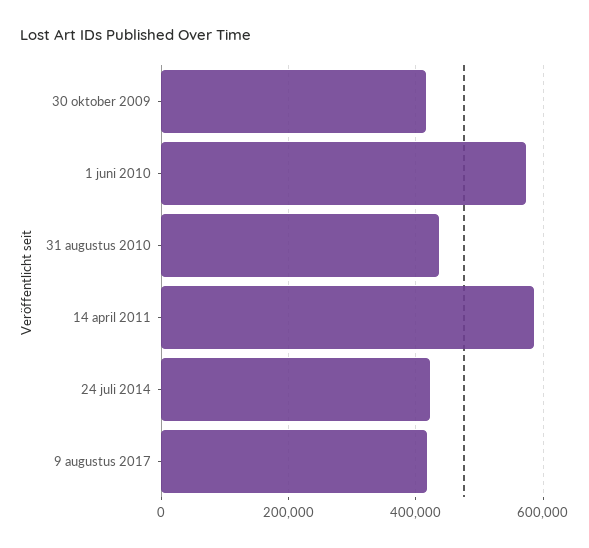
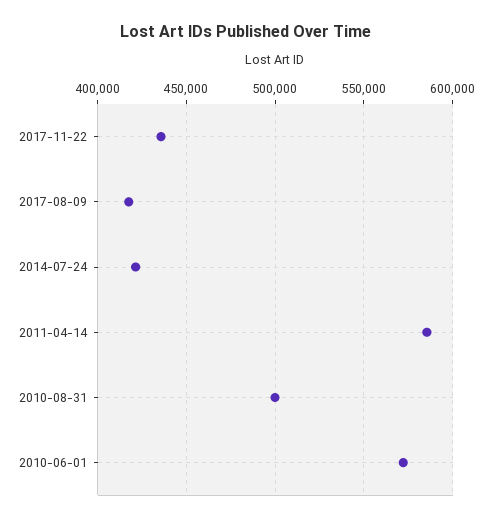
30 oktober 2009: 420000 -> none
31 augustus 2010: 440000 -> 500000
2017-11-22: none -> 435000

